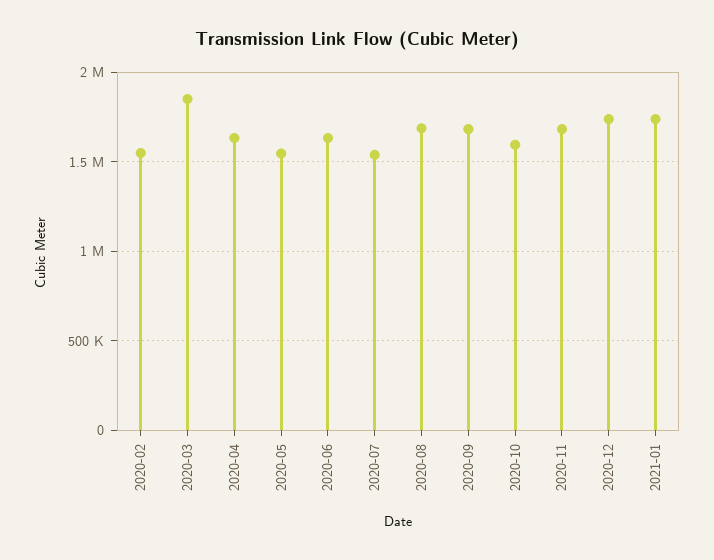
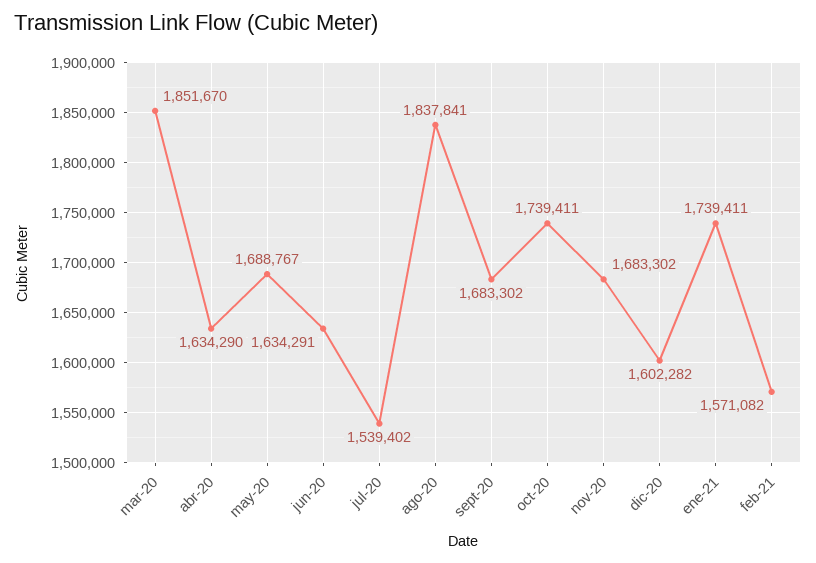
2020-02: 1550000 -> none
2020-05: 1550000 -> 1688767
2020-08: 1700000 -> 1837841
2020-10: 1600000 -> 1739411
2020-12: 1750000 -> 1602282
feb-21: none -> 1571082

